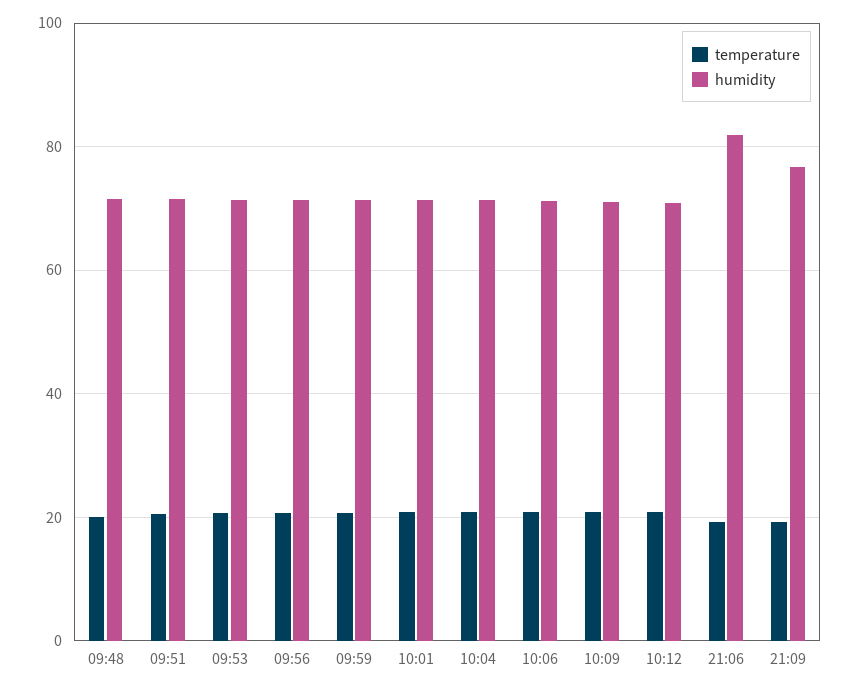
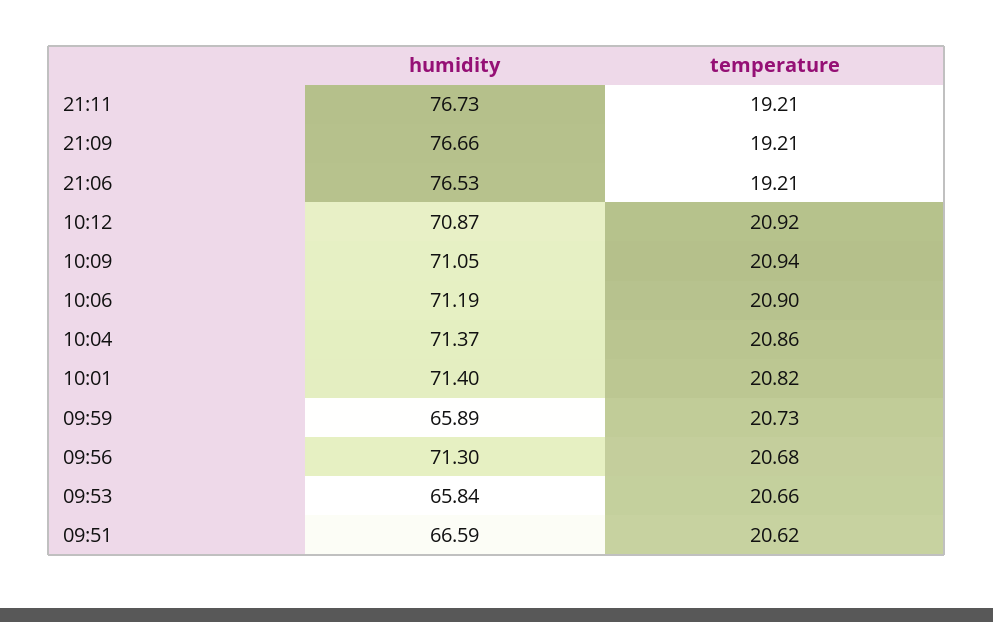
temperature, 09:48: 20 -> none
humidity, 09:48: 72 -> none
humidity, 09:51: 72 -> 66.59
humidity, 09:53: 72 -> 65.84
humidity, 09:59: 72 -> 65.89
humidity, 21:06: 82 -> 76.53
humidity, 21:11: none -> 76.73
temperature, 21:11: none -> 19.21

